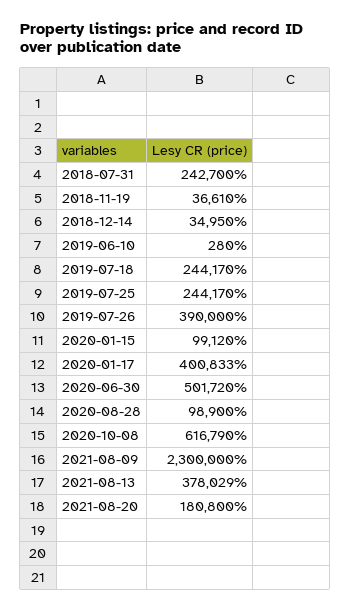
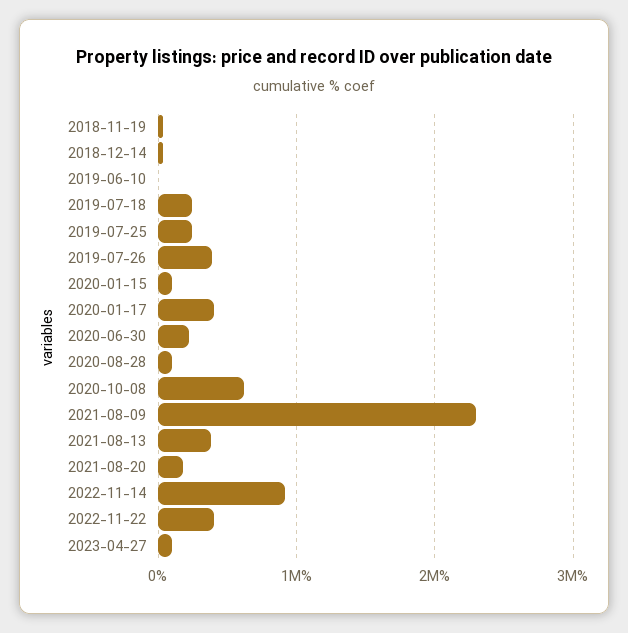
2018-07-31: 242700 -> none
2020-06-30: 501720 -> 200000
2022-11-14: none -> 900000
2022-11-22: none -> 400000
2023-04-27: none -> 100000

